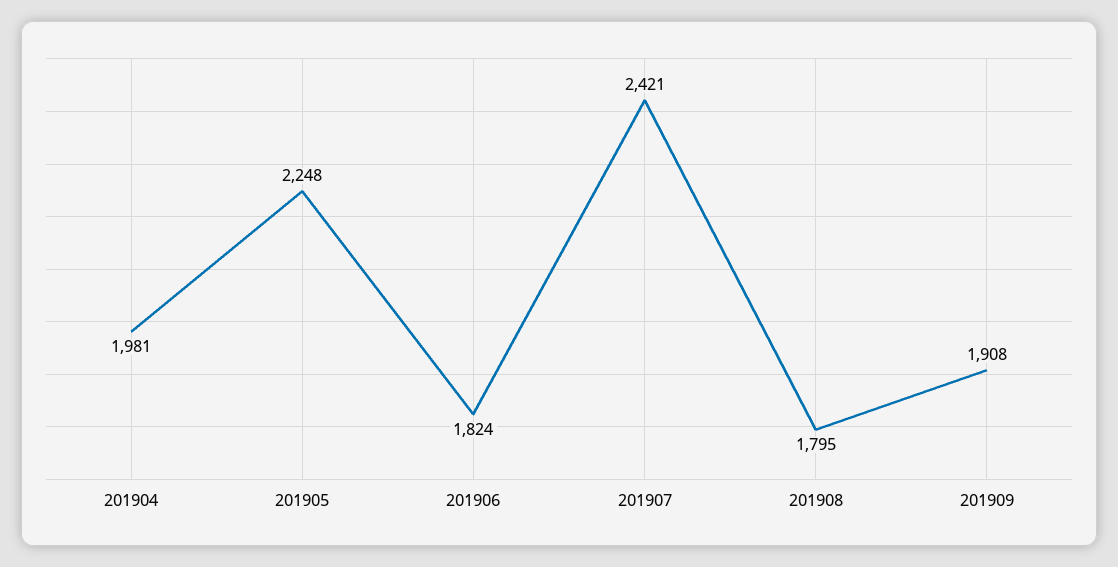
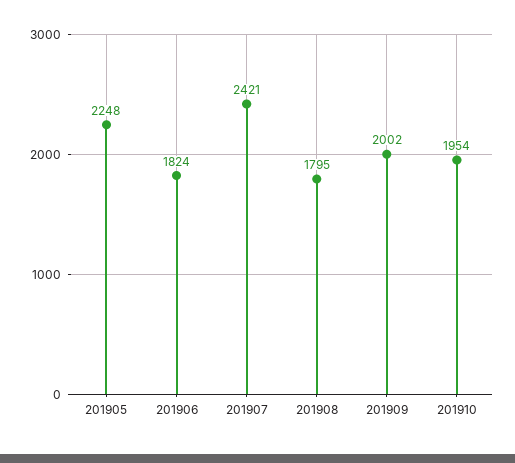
201904: 1981 -> none
201909: 1908 -> 2002
201910: none -> 1954

